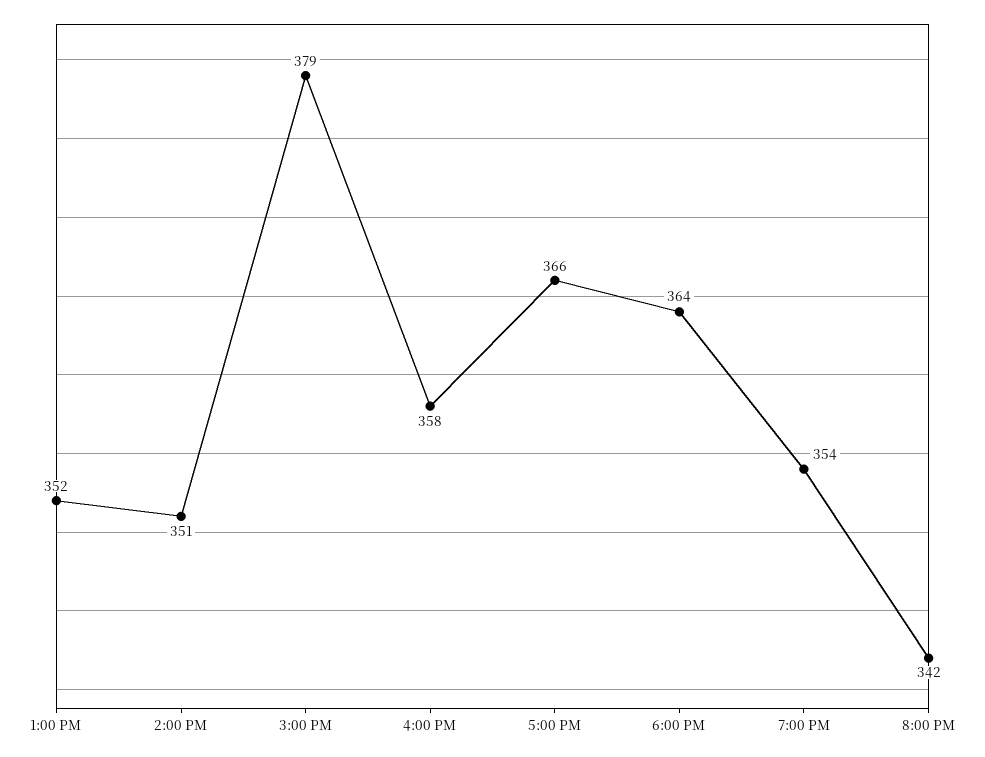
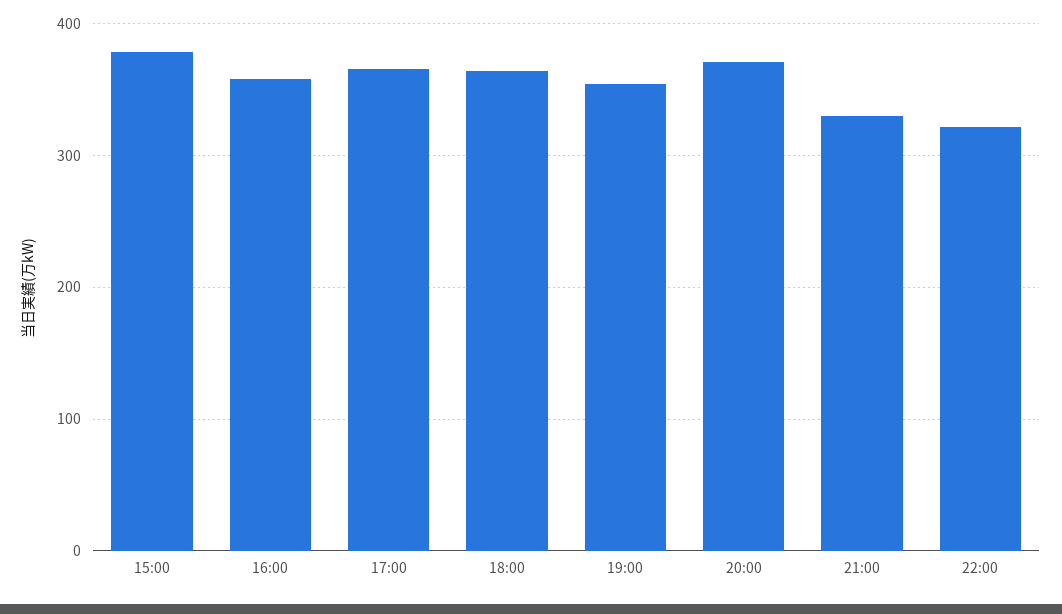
1:00 PM: 352 -> none
2:00 PM: 351 -> none
8:00 PM: 342 -> 370
21:00: none -> 330
22:00: none -> 320

